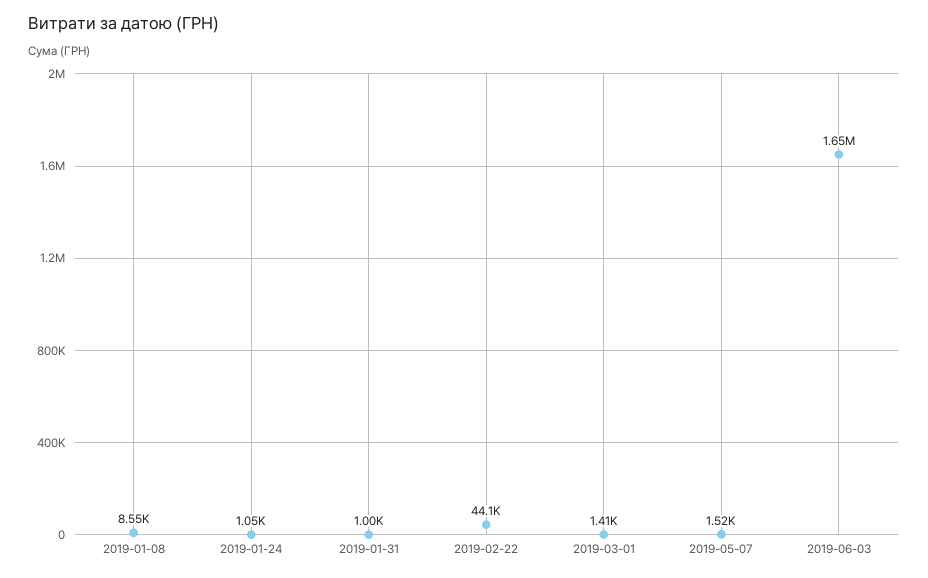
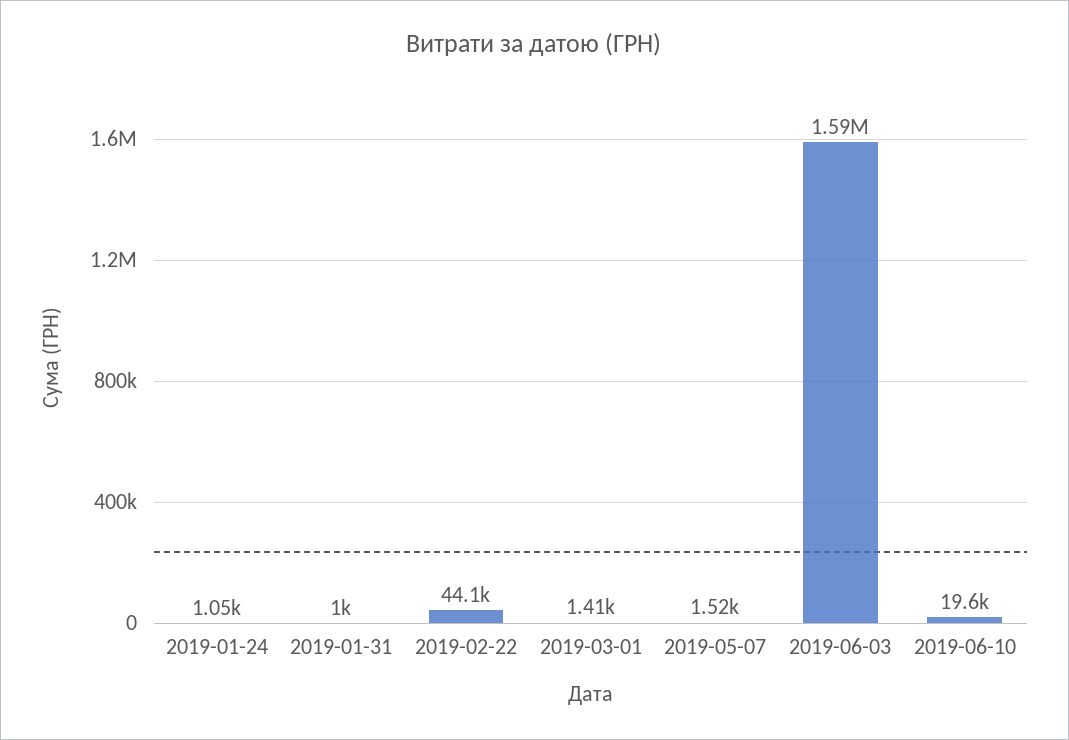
2019-01-08: 8550 -> none
2019-06-03: 1650000 -> 1590000
2019-06-10: none -> 19600

